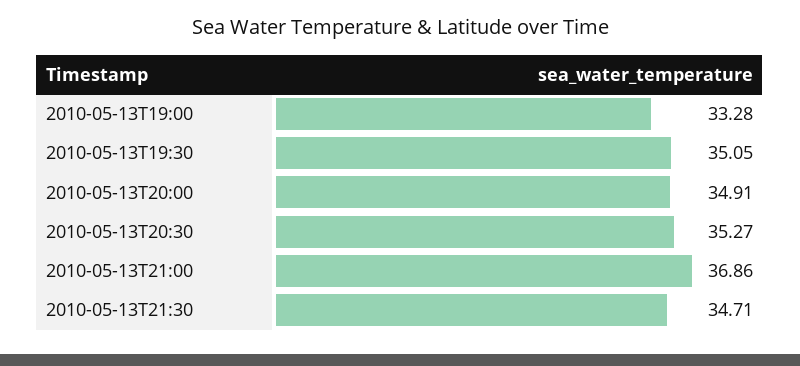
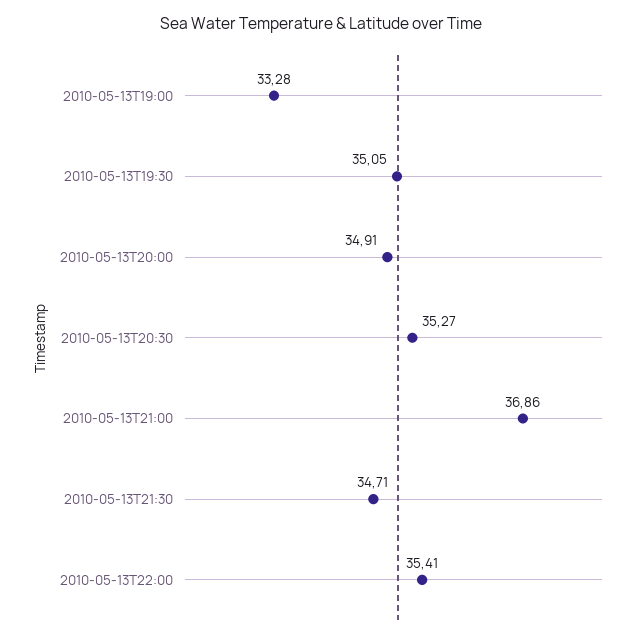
2010-05-13T22:00: none -> 35.41

